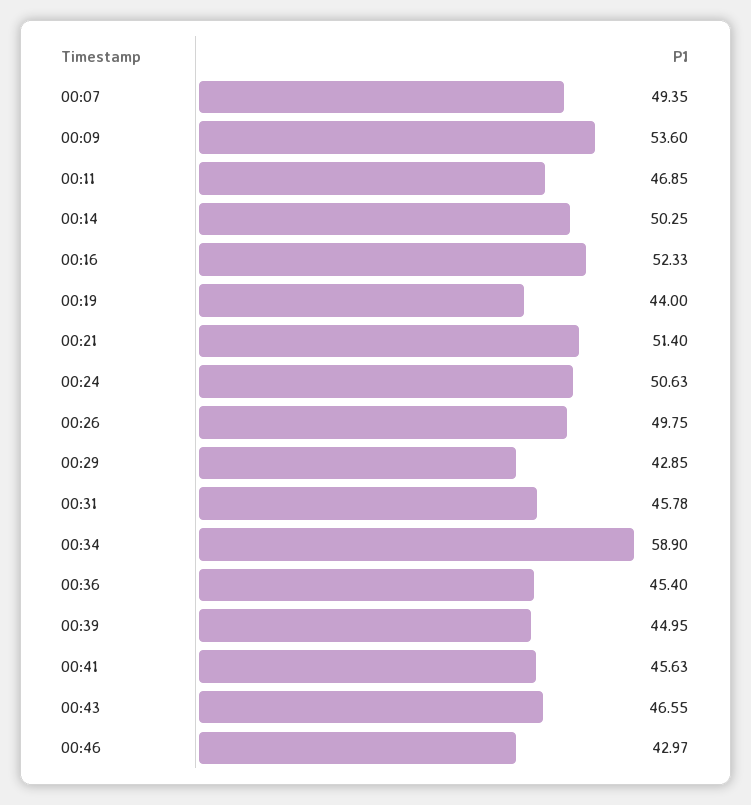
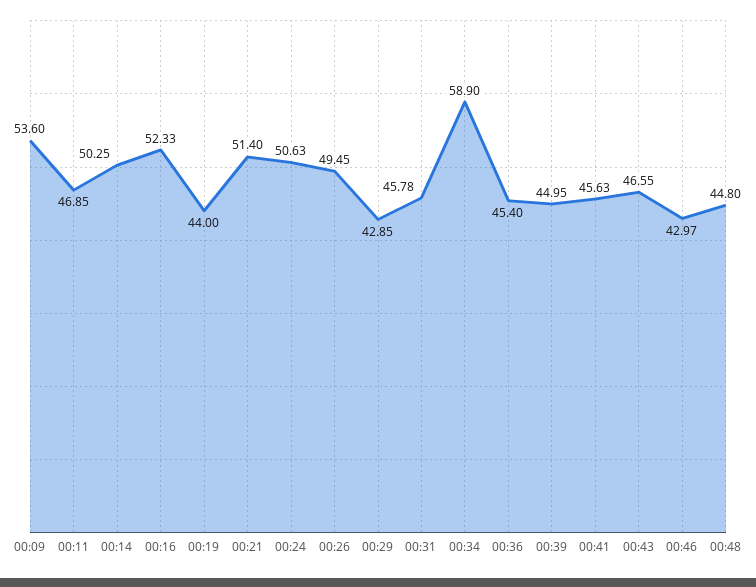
00:07: 49.35 -> none
00:26: 49.75 -> 49.45
00:48: none -> 44.8

